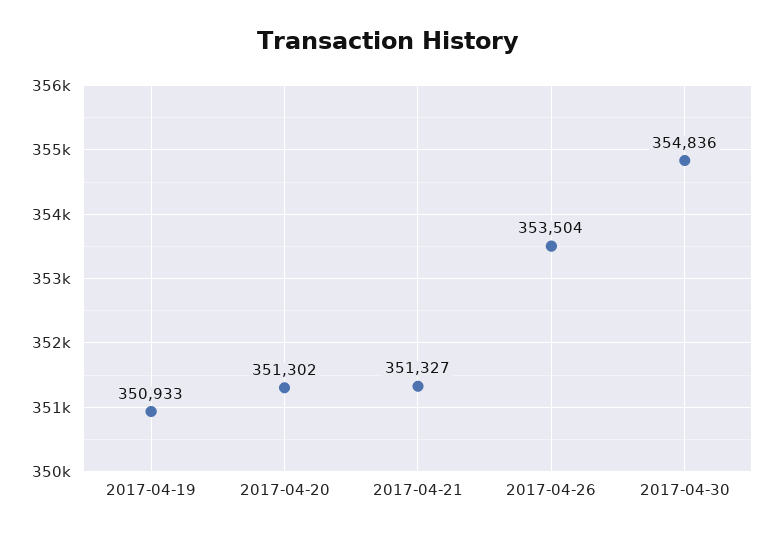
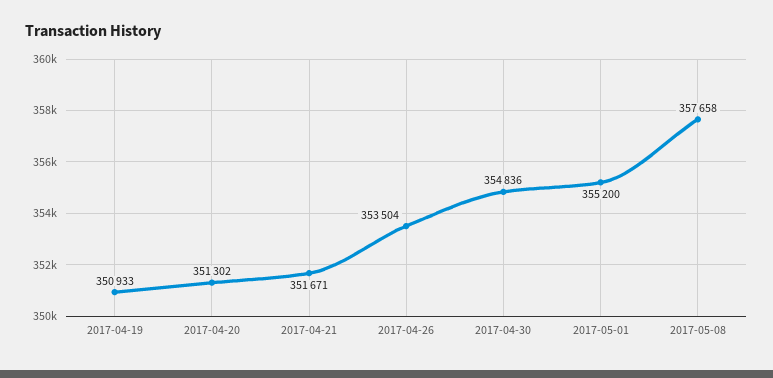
2017-04-21: 351327 -> 351671
2017-05-01: none -> 355200
2017-05-08: none -> 357658

